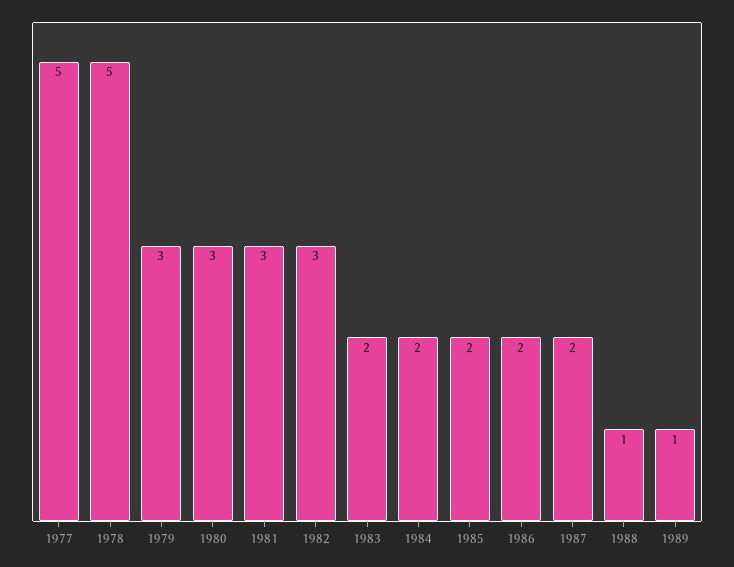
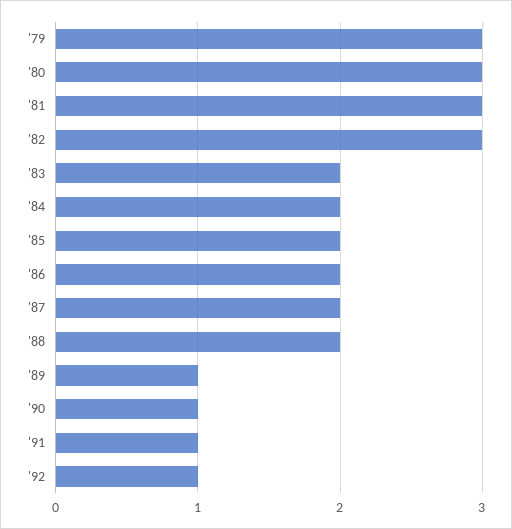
1977: 5 -> none
1978: 5 -> none
1988: 1 -> 2
'90: none -> 1
'91: none -> 1
'92: none -> 1

